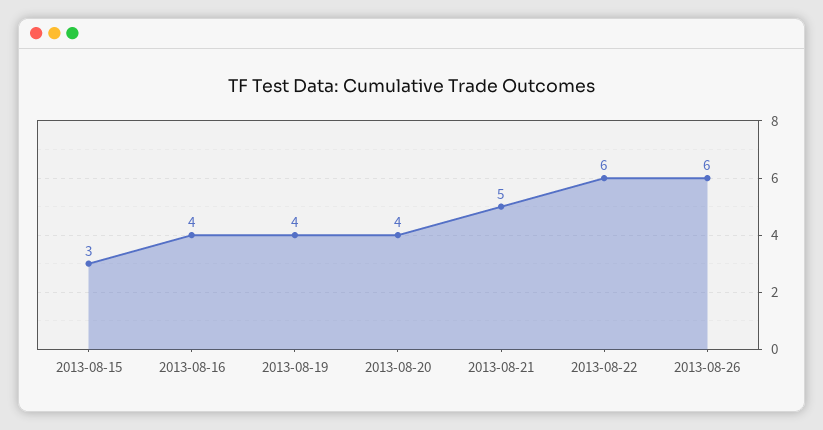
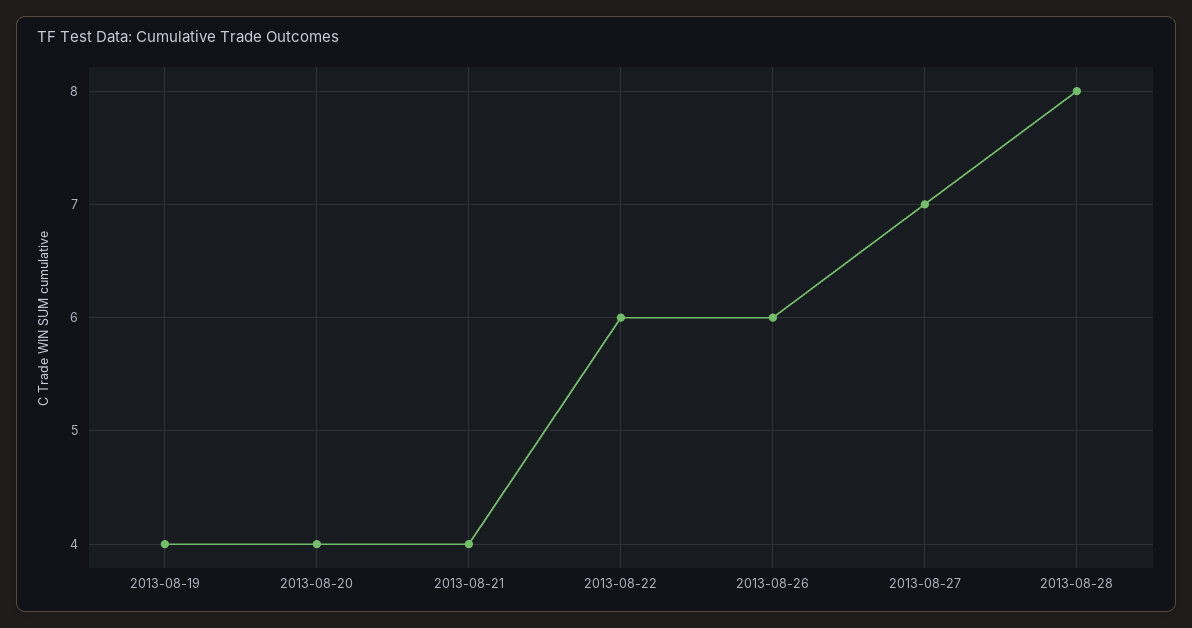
2013-08-15: 3 -> none
2013-08-16: 4 -> none
2013-08-21: 5 -> 4
2013-08-27: none -> 7
2013-08-28: none -> 8

